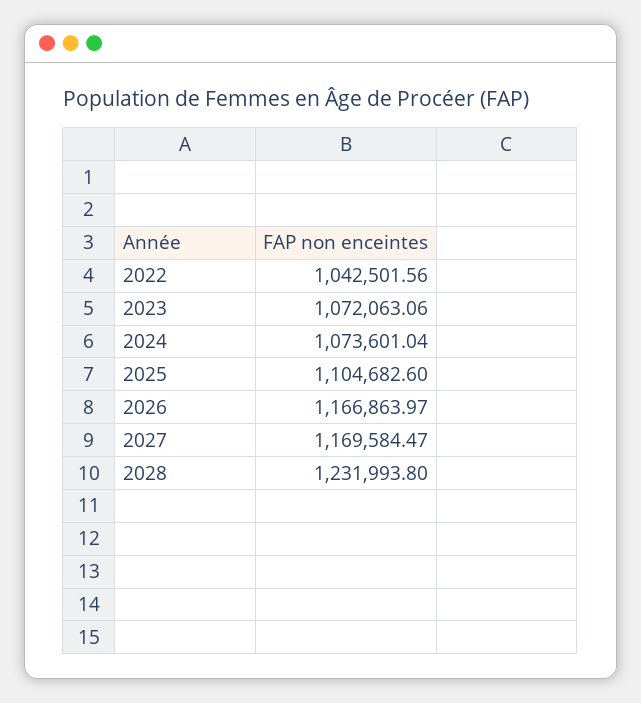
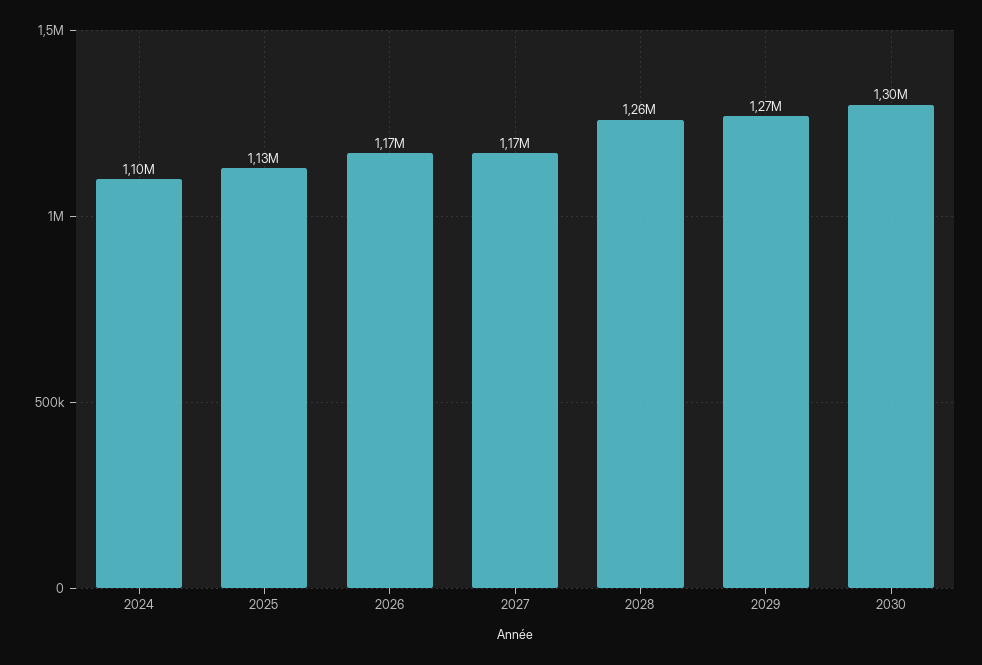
2022: 1042501.56 -> none
2023: 1072063.06 -> none
2024: 1073601.04 -> 1100000
2025: 1104682.6 -> 1130000
2028: 1231993.8 -> 1260000
2029: none -> 1270000
2030: none -> 1300000

